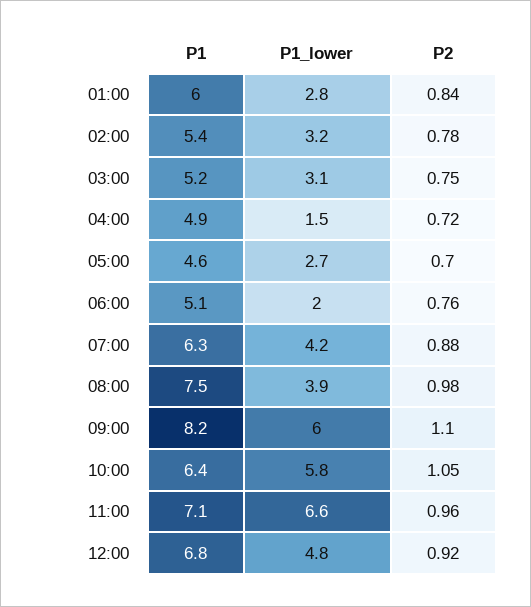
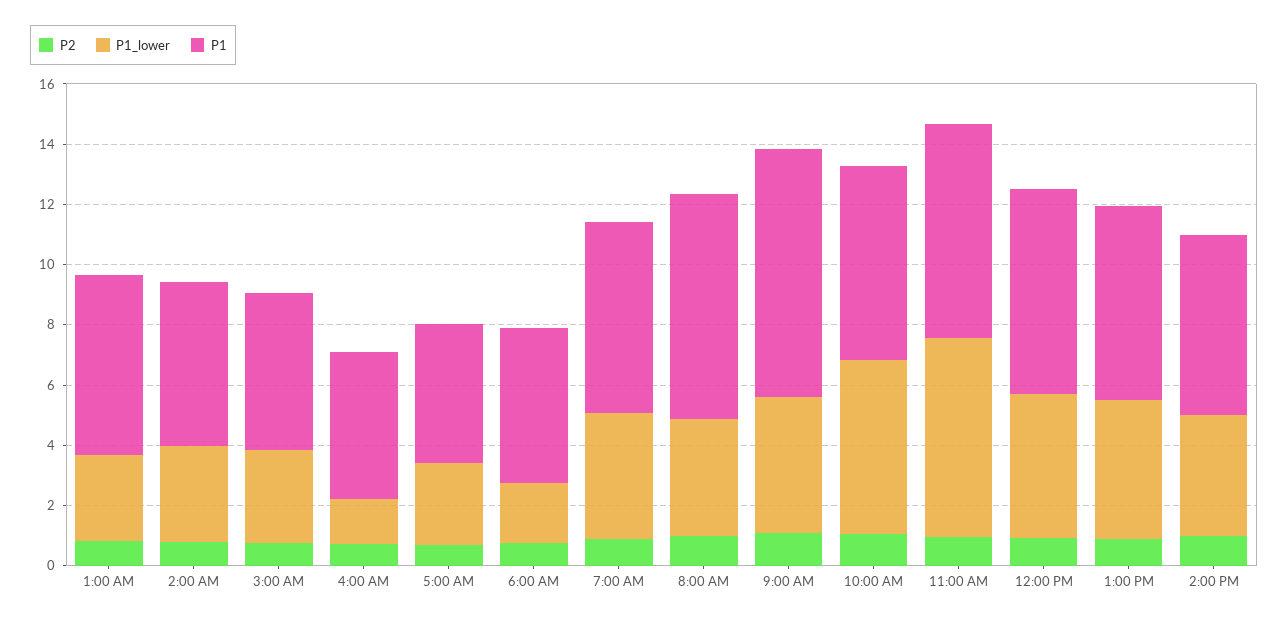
P1_lower, 09:00: 6 -> 4.5
P2, 1:00 PM: none -> 1
P1_lower, 1:00 PM: none -> 4.5
P1, 1:00 PM: none -> 6.5
P2, 2:00 PM: none -> 1
P1_lower, 2:00 PM: none -> 4
P1, 2:00 PM: none -> 6

